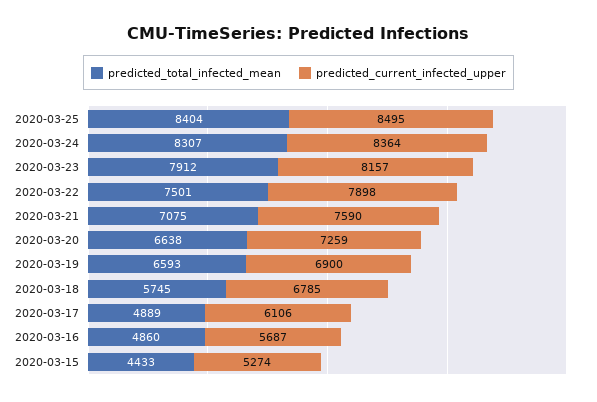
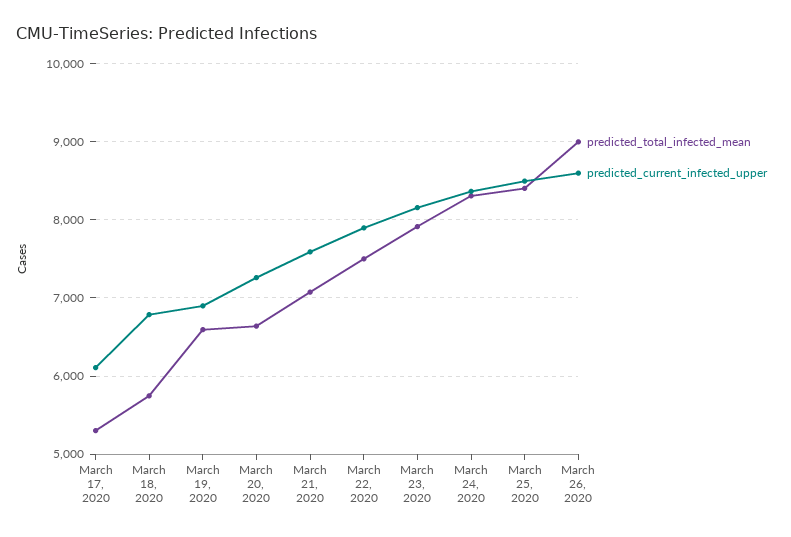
predicted_total_infected_mean, 2020-03-17: 4889 -> 5300
predicted_total_infected_mean, 2020-03-16: 4860 -> none
predicted_current_infected_upper, 2020-03-16: 5687 -> none
predicted_total_infected_mean, 2020-03-15: 4433 -> none
predicted_current_infected_upper, 2020-03-15: 5274 -> none
predicted_total_infected_mean, March 26, 2020: none -> 9000
predicted_current_infected_upper, March 26, 2020: none -> 8600

